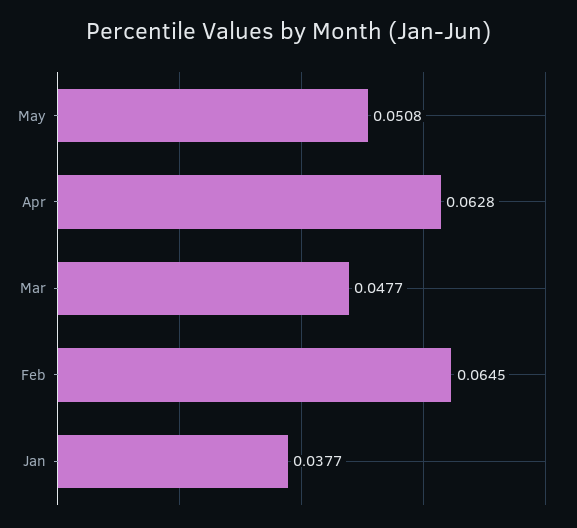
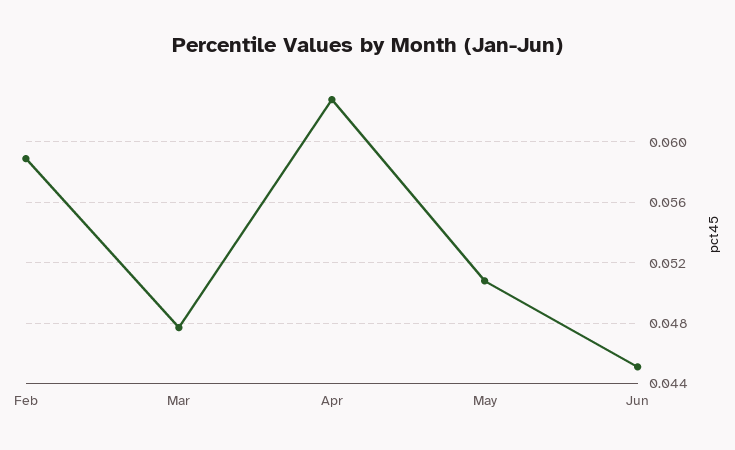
Feb: 0.0645 -> 0.059
Jan: 0.0377 -> none
Jun: none -> 0.045

